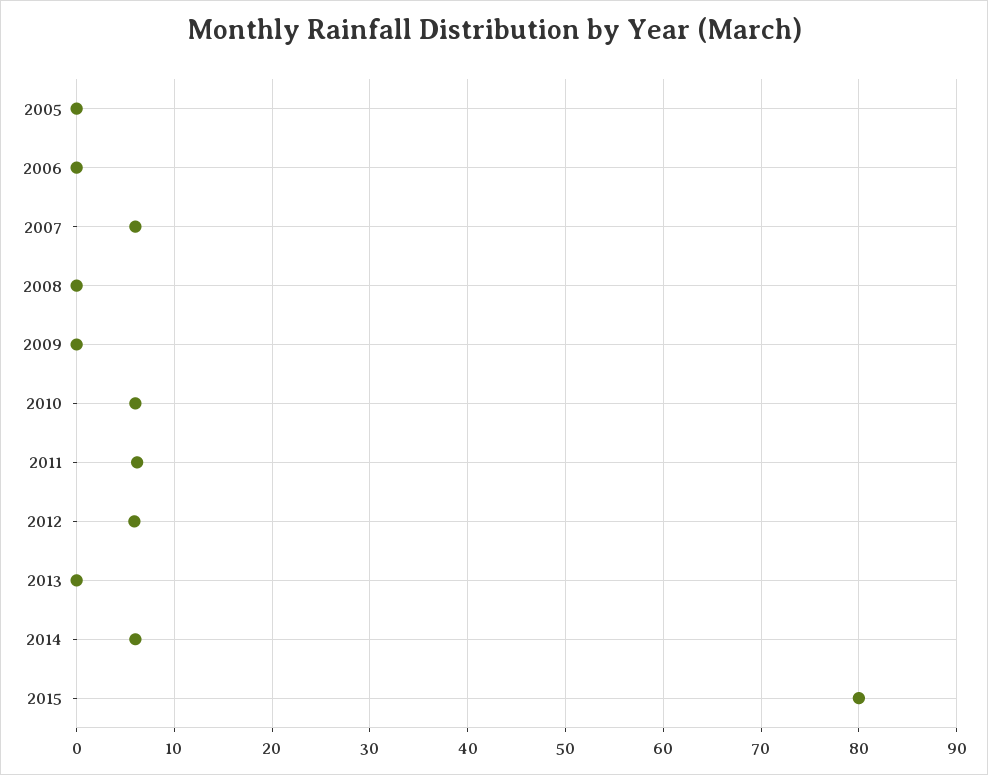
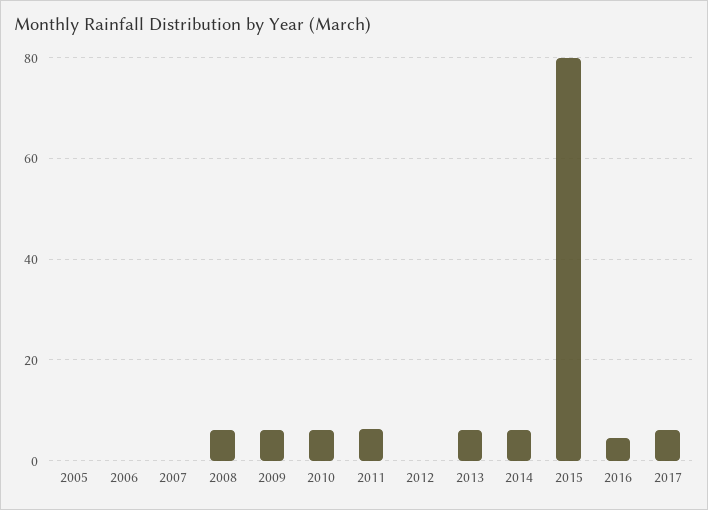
2007: 6 -> 0
2008: 0 -> 6
2009: 0 -> 6
2012: 6 -> 0
2013: 0 -> 6
2016: none -> 4
2017: none -> 6

